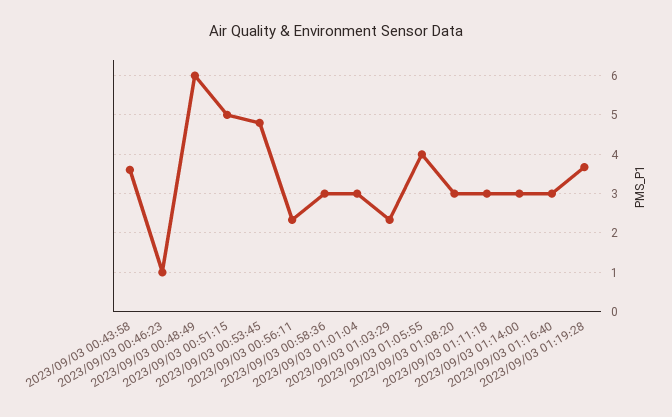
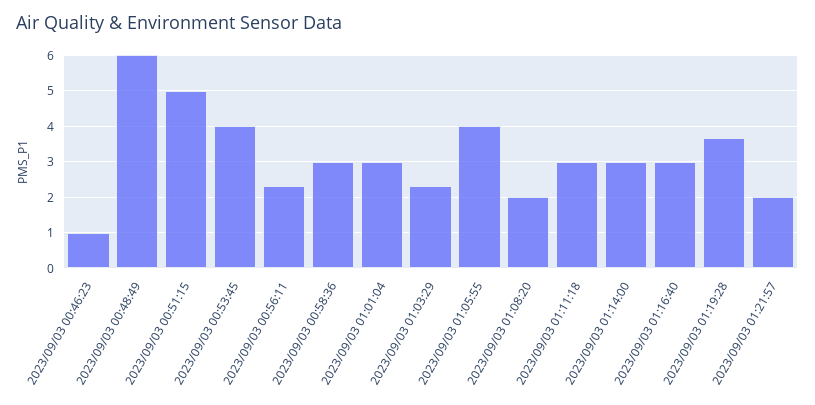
2023/09/03 00:43:58: 3.6 -> none
2023/09/03 00:53:45: 4.8 -> 4
2023/09/03 01:08:20: 3 -> 2
2023/09/03 01:21:57: none -> 2

